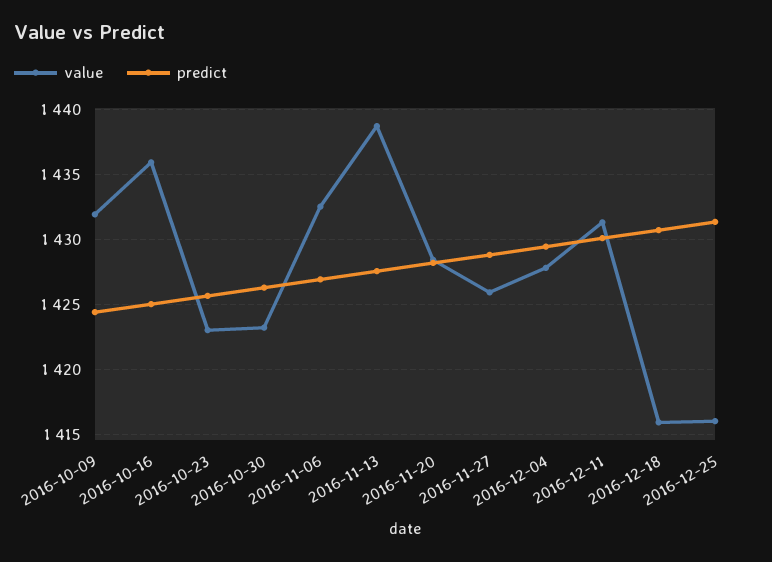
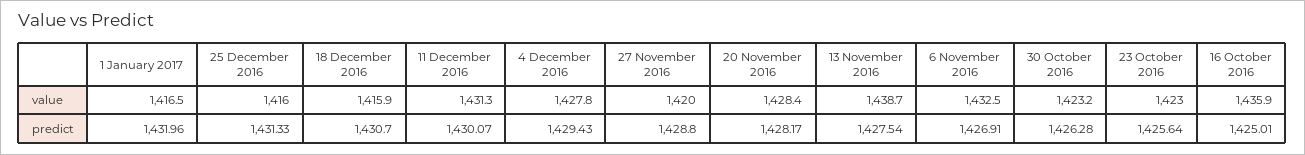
value, 2016-10-09: 1432 -> none
predict, 2016-10-09: 1424.5 -> none
value, 2016-11-27: 1426 -> 1420
value, 1 January 2017: none -> 1416.5
predict, 1 January 2017: none -> 1431.96

